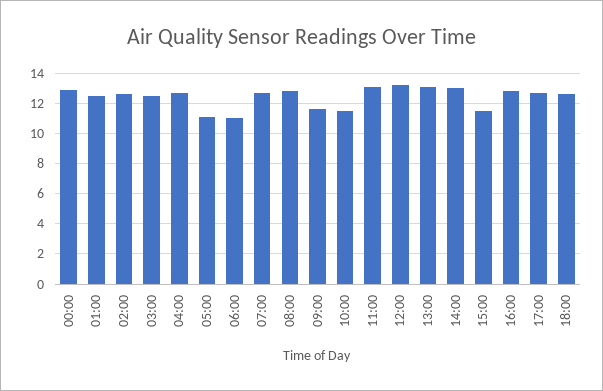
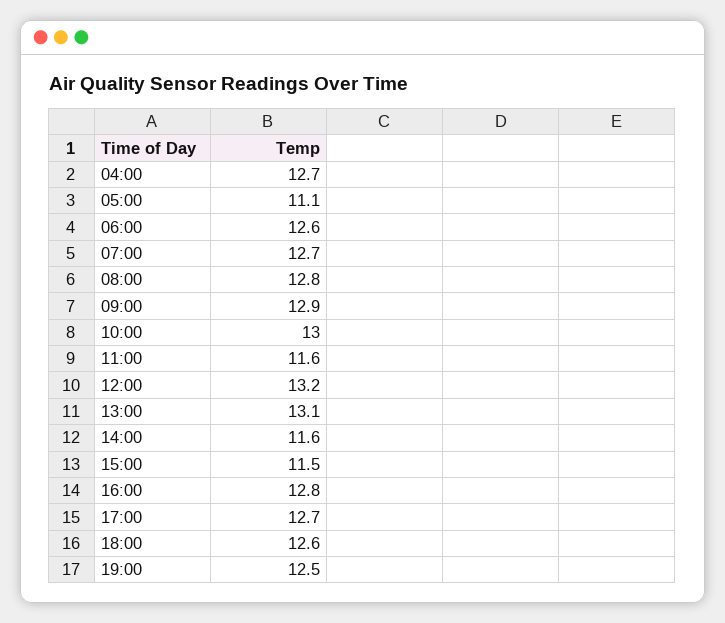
00:00: 13 -> none
01:00: 12.5 -> none
02:00: 12.5 -> none
03:00: 12.5 -> none
06:00: 11 -> 12.6
09:00: 11.5 -> 12.9
10:00: 11.5 -> 13
11:00: 13 -> 11.6
14:00: 13 -> 11.6
19:00: none -> 12.5

